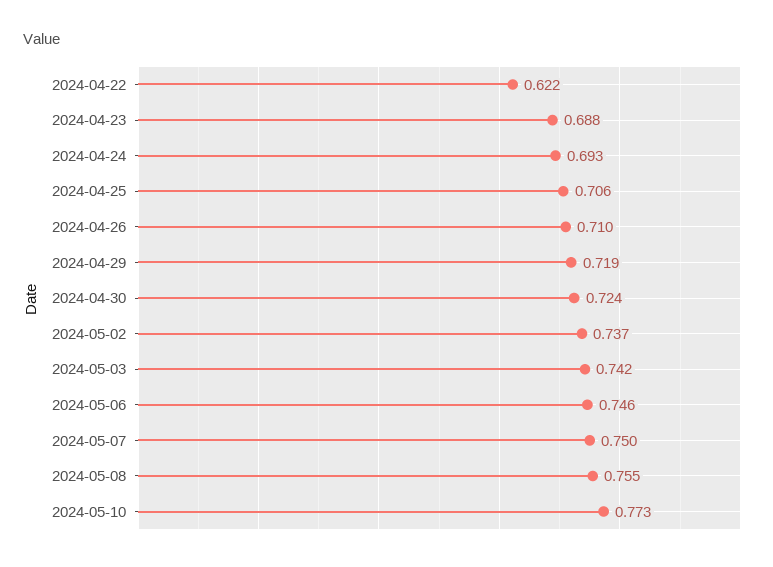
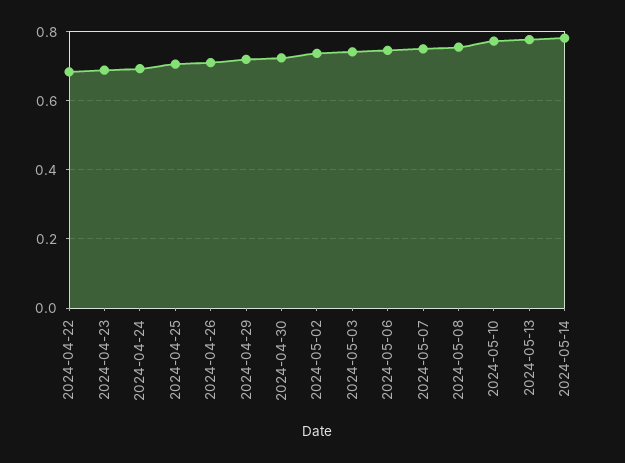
2024-04-22: 0.622 -> 0.68
2024-05-13: none -> 0.78
2024-05-14: none -> 0.78

